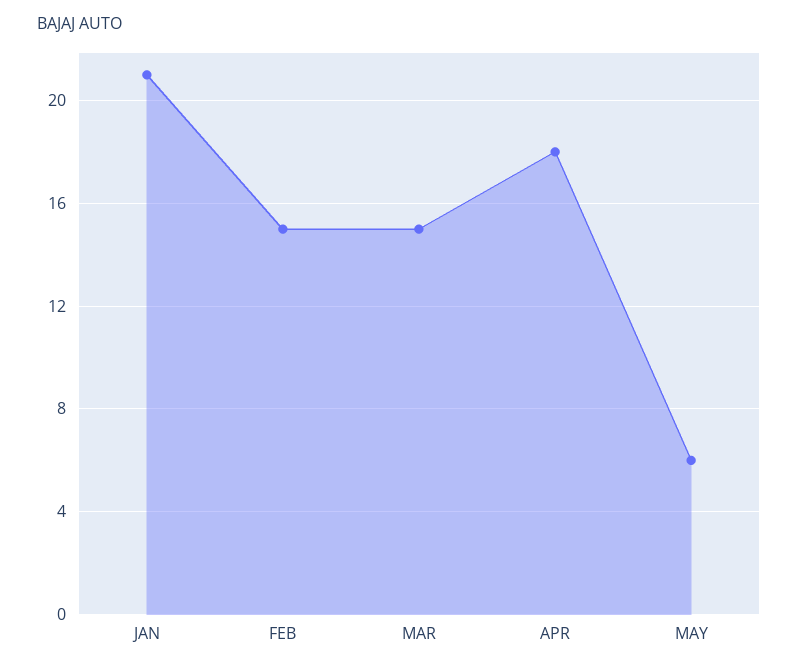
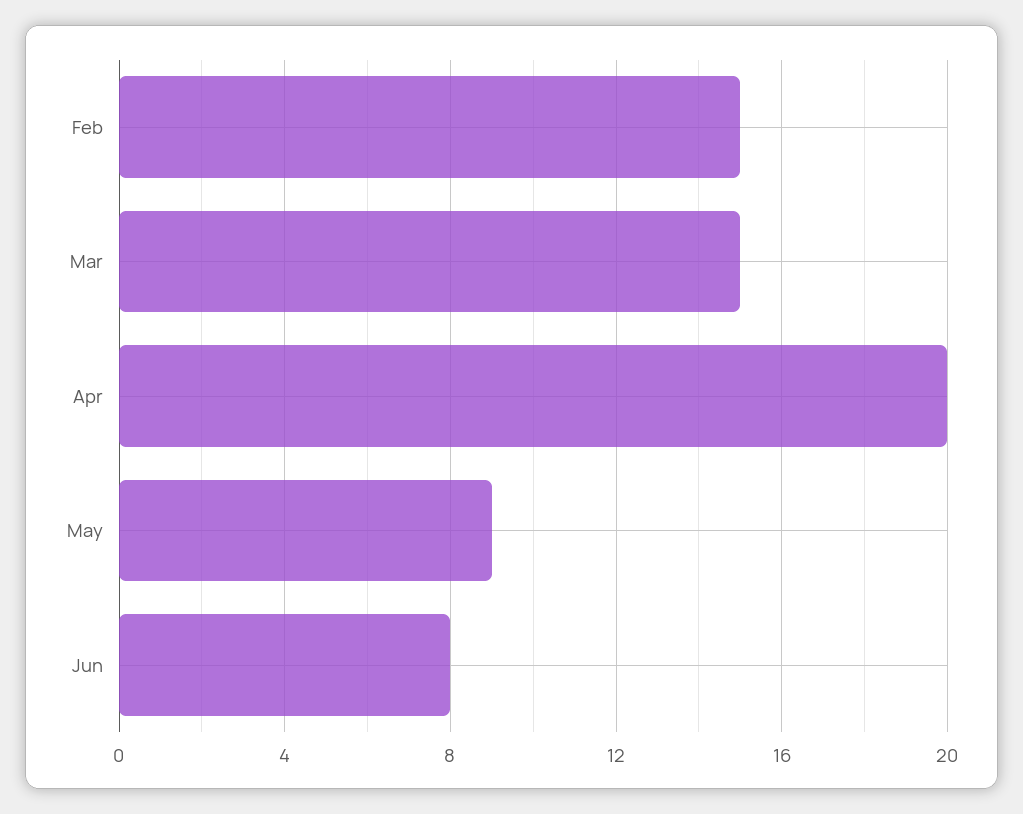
JAN: 21 -> none
APR: 18 -> 20
MAY: 6 -> 9
Jun: none -> 8

